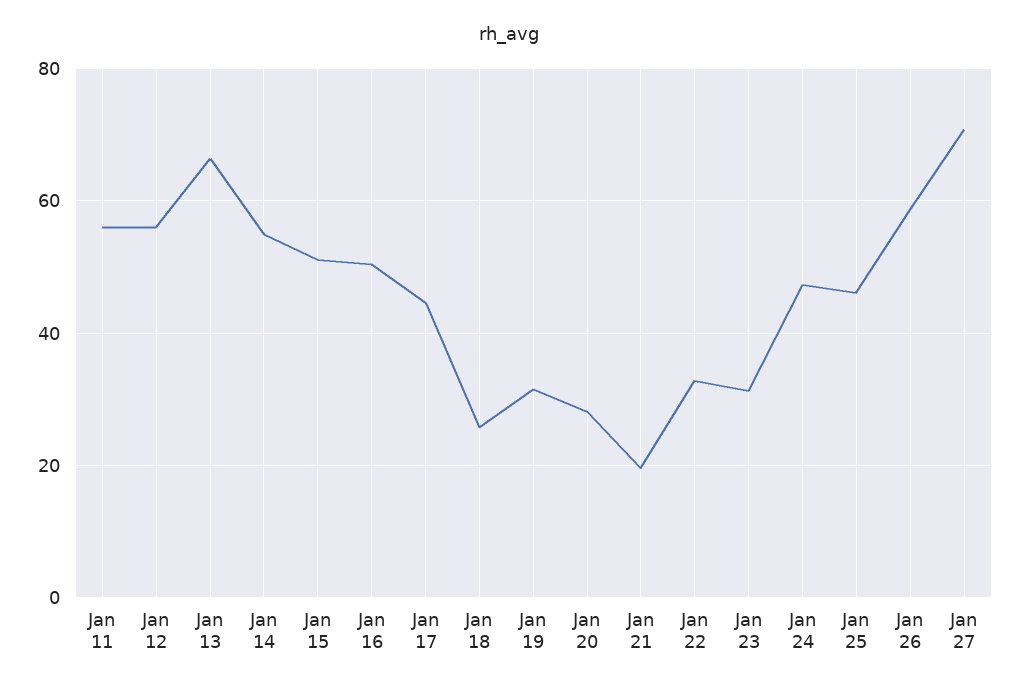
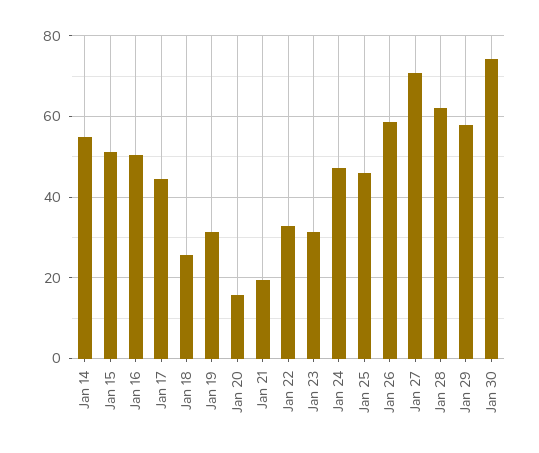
Jan 11: 56 -> none
Jan 12: 56 -> none
Jan 13: 66 -> none
Jan 20: 28 -> 16
Jan 28: none -> 62
Jan 29: none -> 58
Jan 30: none -> 74

